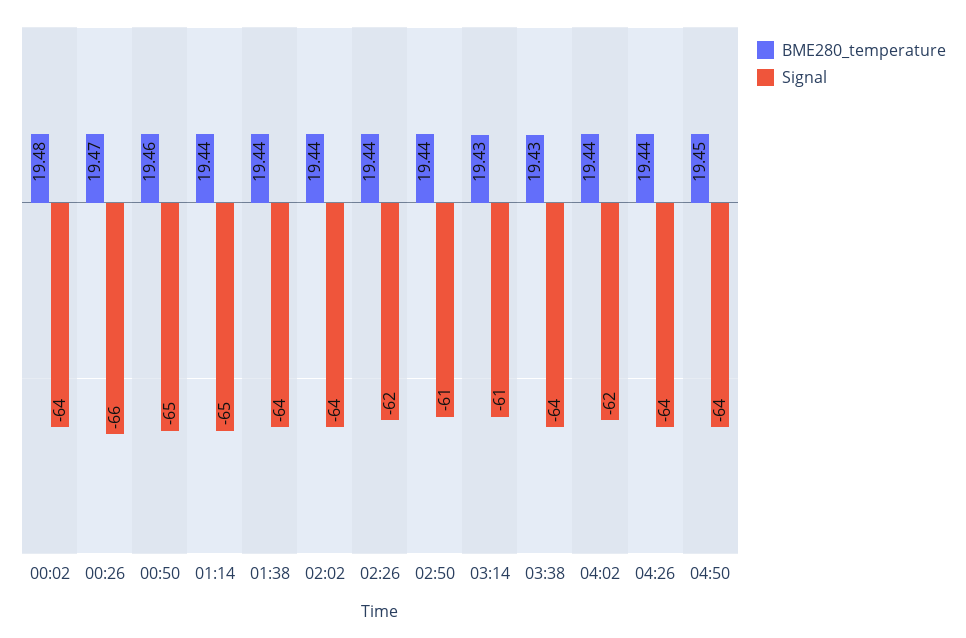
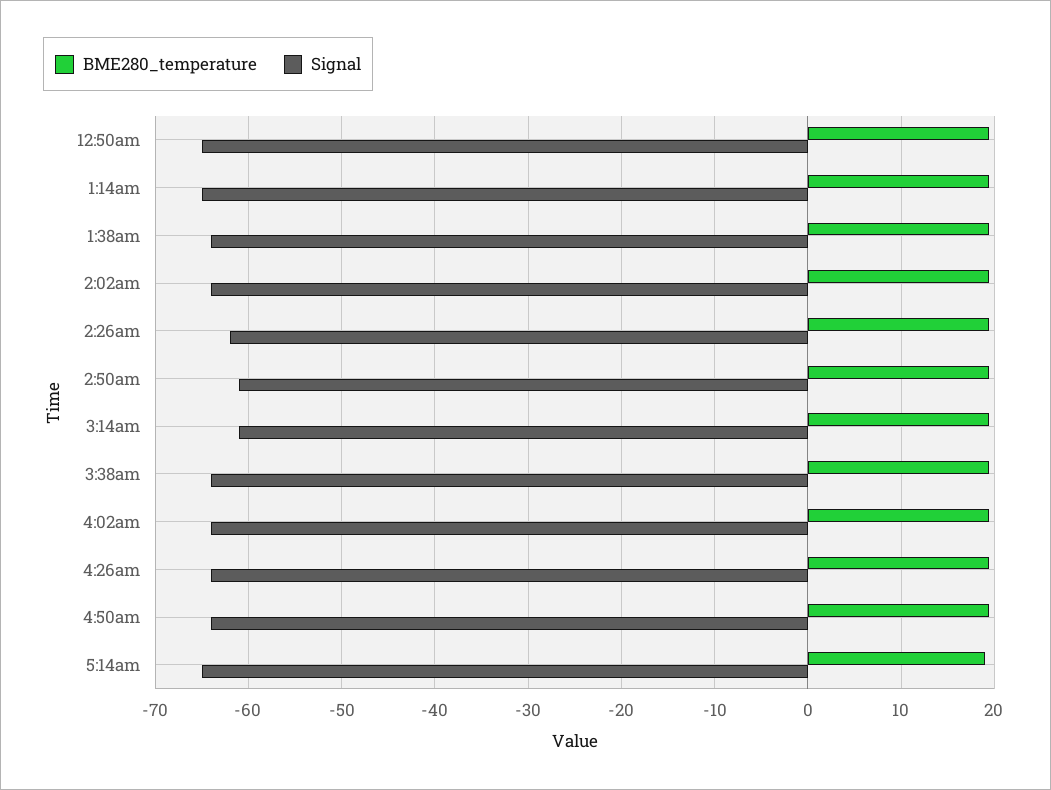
BME280_temperature, 00:02: 19.48 -> none
Signal, 00:02: -64 -> none
BME280_temperature, 00:26: 19.47 -> none
Signal, 00:26: -66 -> none
Signal, 04:02: -62 -> -64
BME280_temperature, 5:14am: none -> 19
Signal, 5:14am: none -> -65

